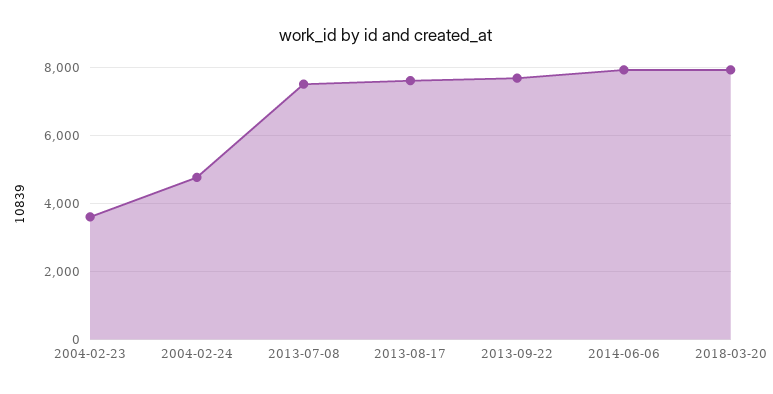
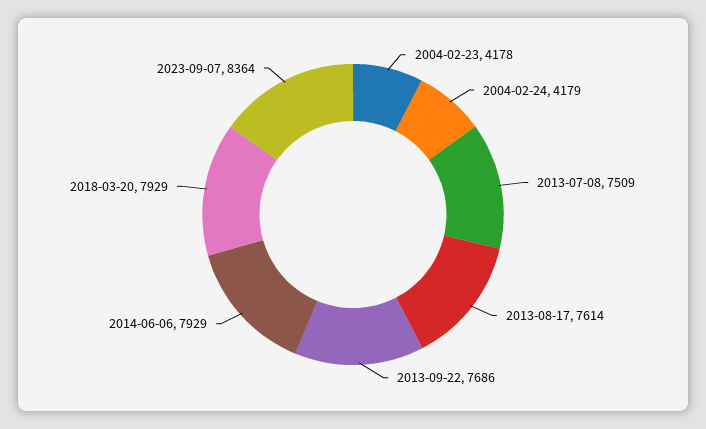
2004-02-23: 3600 -> 4178
2004-02-24: 4800 -> 4179
2023-09-07: none -> 8364

